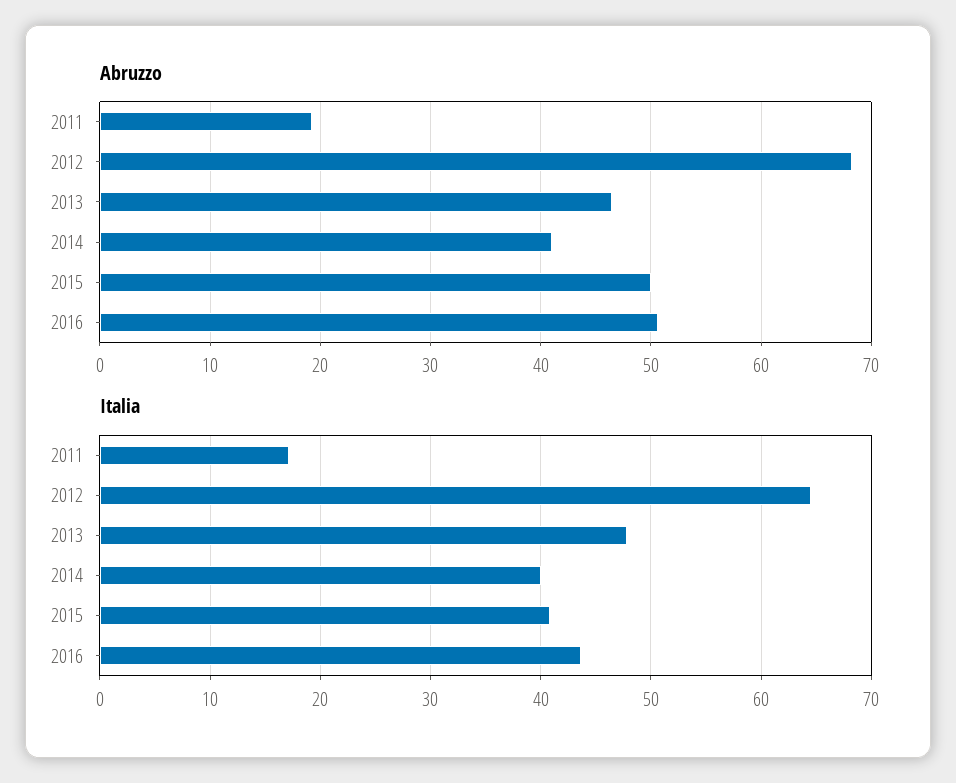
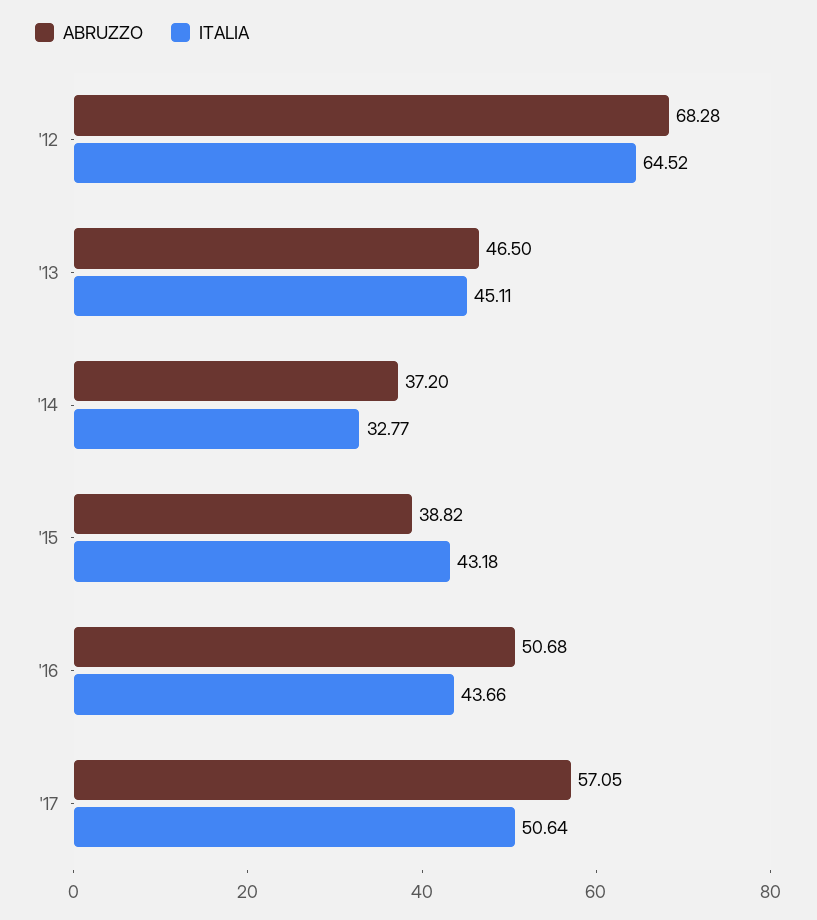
Abruzzo, 2011: 19 -> none
Abruzzo, 2014: 41 -> 37.2
Abruzzo, 2015: 50 -> 38.82
Italia, 2011: 17 -> none
Italia, 2013: 48 -> 45.11
Italia, 2014: 40 -> 32.77
Italia, 2015: 41 -> 43.18
Abruzzo, '17: none -> 57.05
Italia, '17: none -> 50.64

